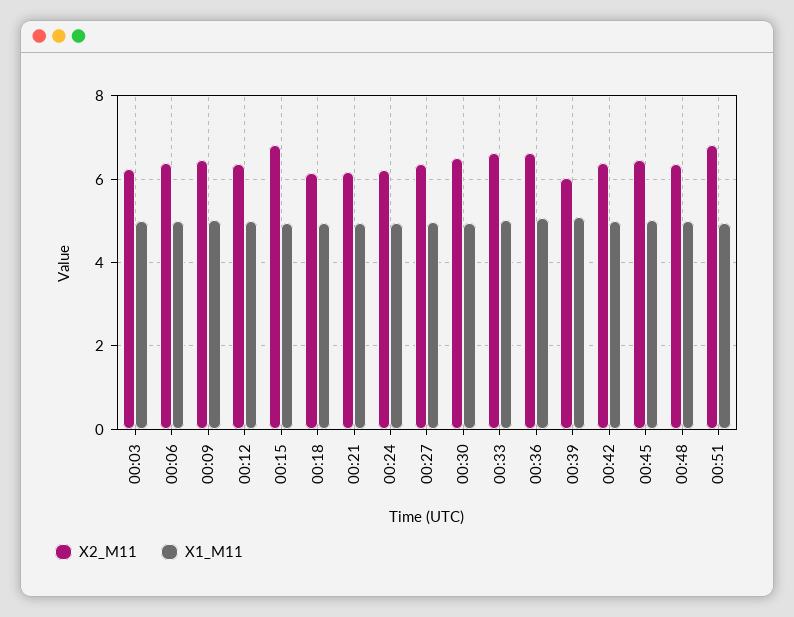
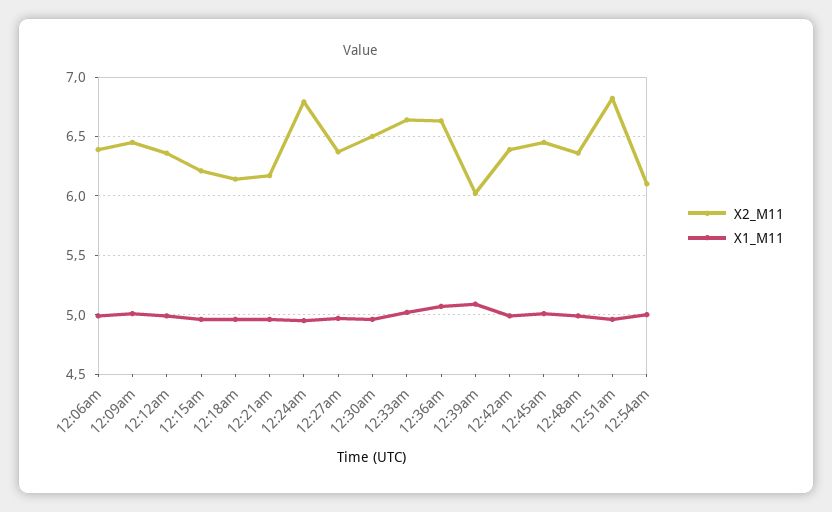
X2_M11, 00:03: 6.2 -> none
X1_M11, 00:03: 5 -> none
X2_M11, 00:15: 6.8 -> 6.2
X2_M11, 00:24: 6.2 -> 6.8
X2_M11, 12:54am: none -> 6.1
X1_M11, 12:54am: none -> 5

